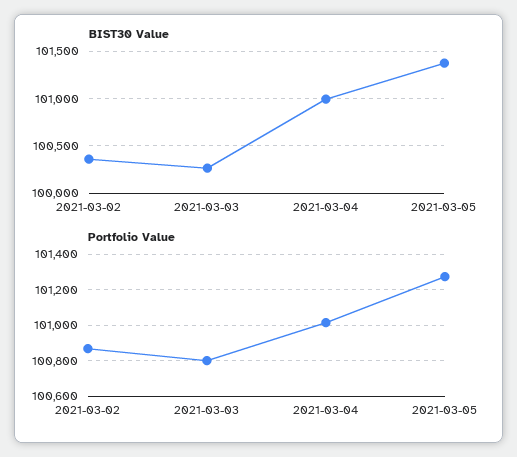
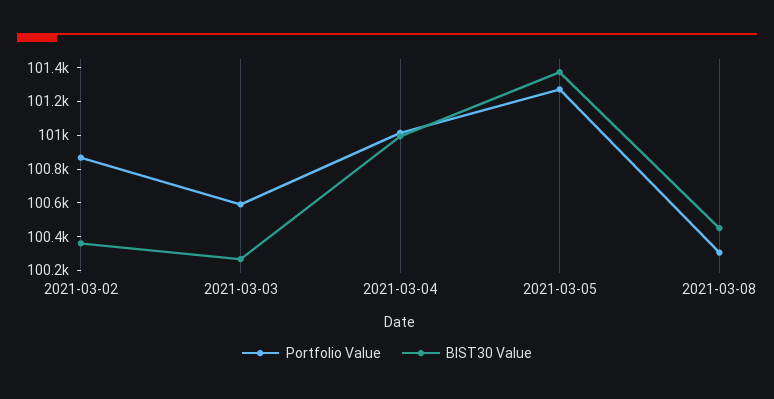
Portfolio Value, 2021-03-03: 100800 -> 100600
Portfolio Value, 2021-03-08: none -> 100300
BIST30 Value, 2021-03-08: none -> 100450

